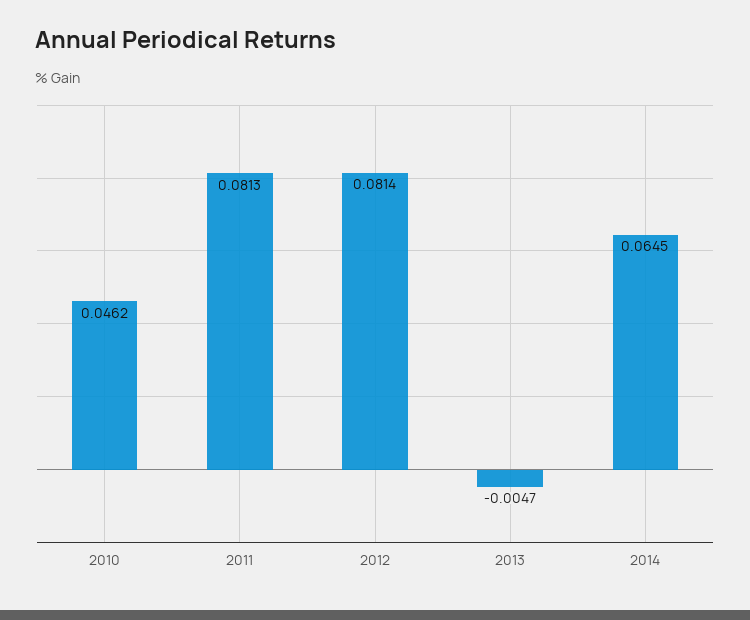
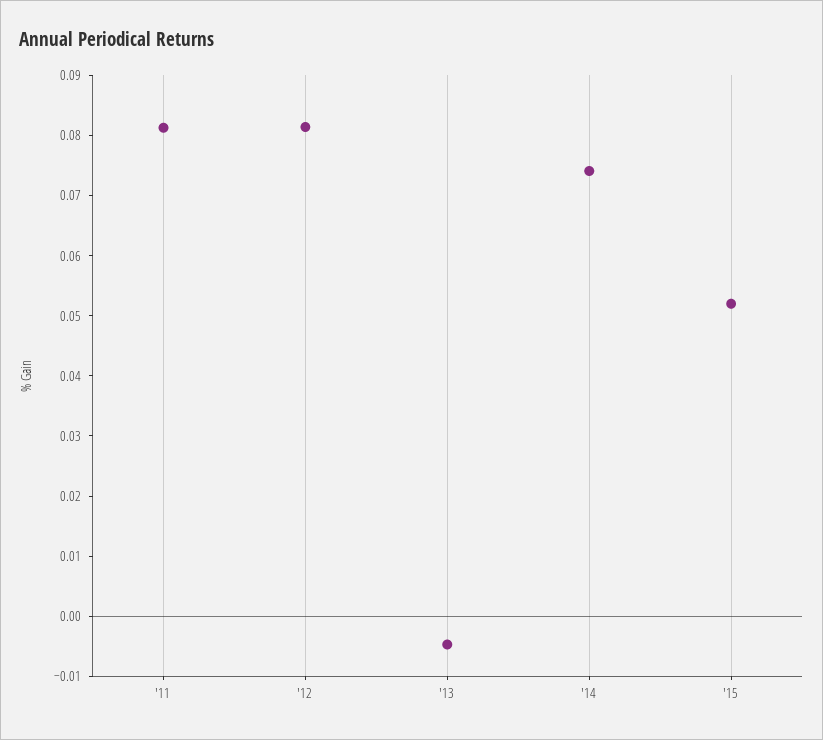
2010: 0.0462 -> none
2014: 0.0645 -> 0.074
'15: none -> 0.052

